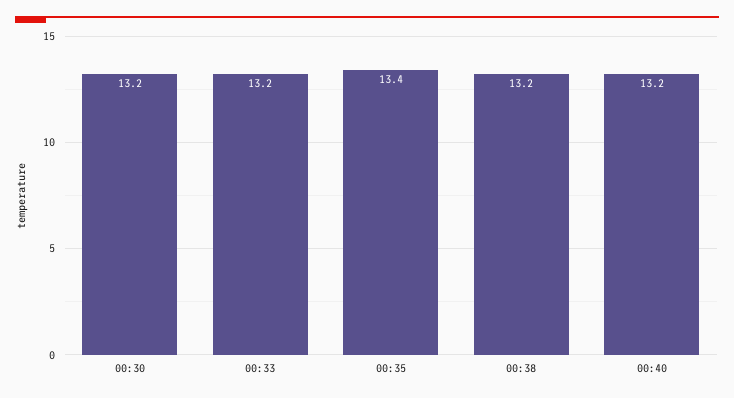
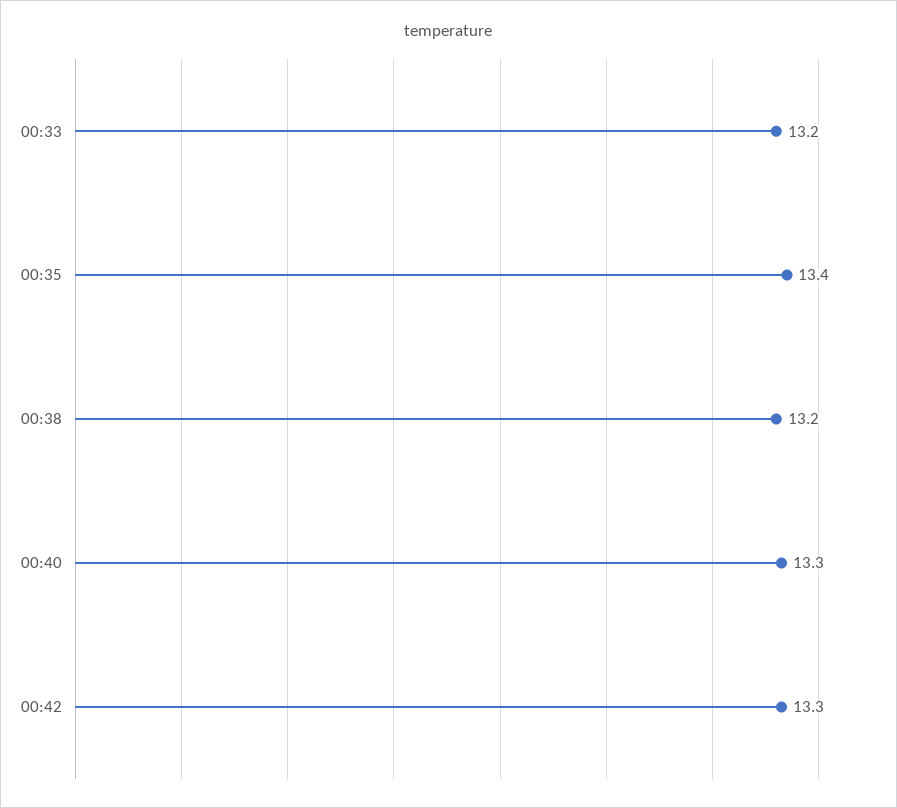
00:30: 13.2 -> none
00:40: 13.2 -> 13.3
00:42: none -> 13.3

